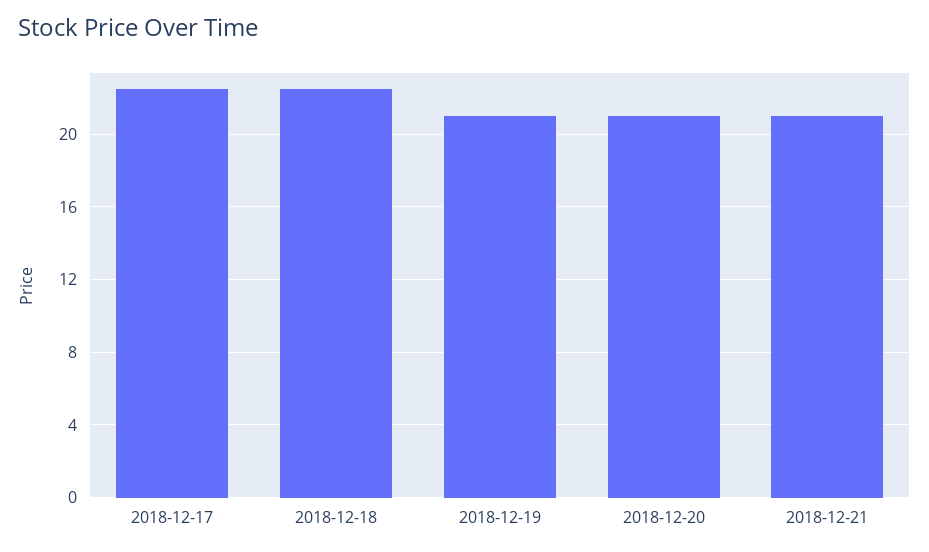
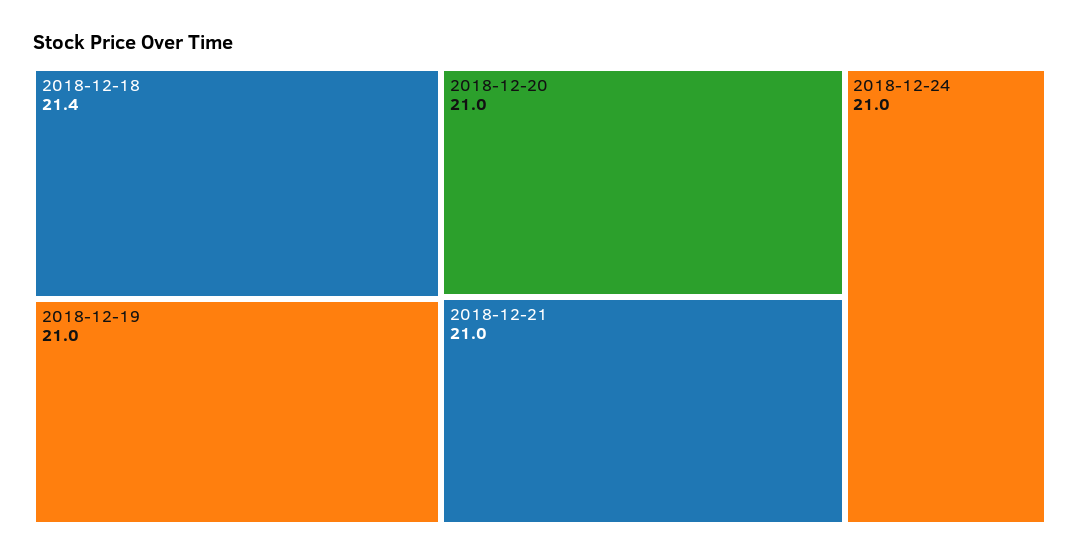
2018-12-17: 22.5 -> none
2018-12-18: 22.5 -> 21.4
2018-12-24: none -> 21

